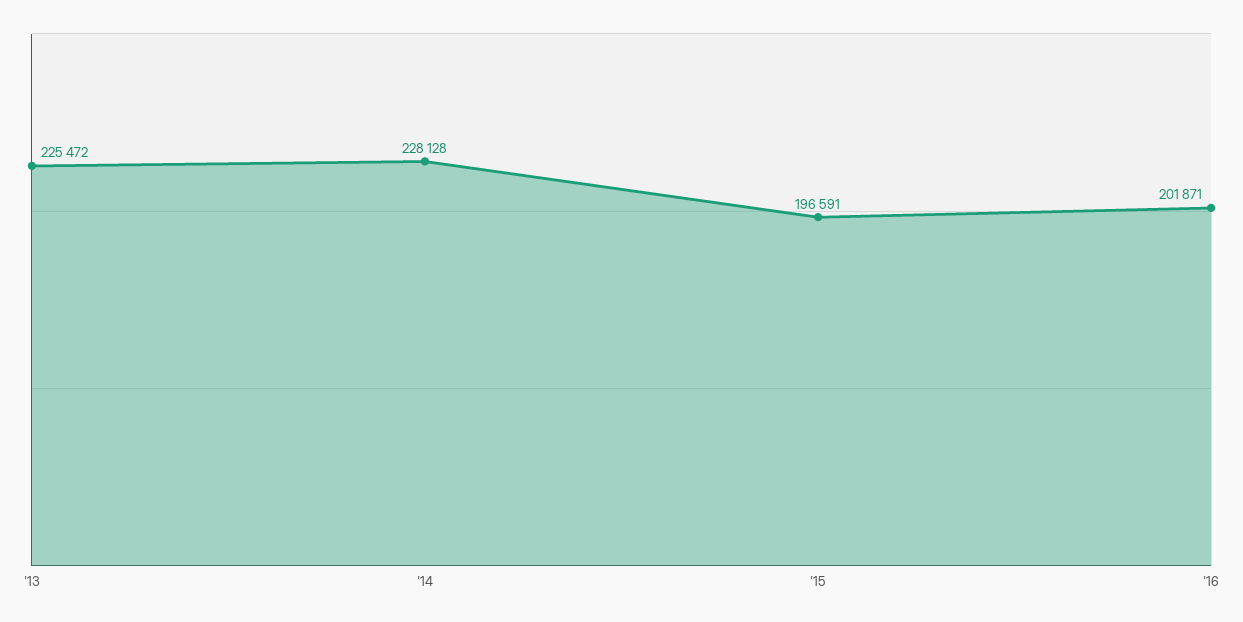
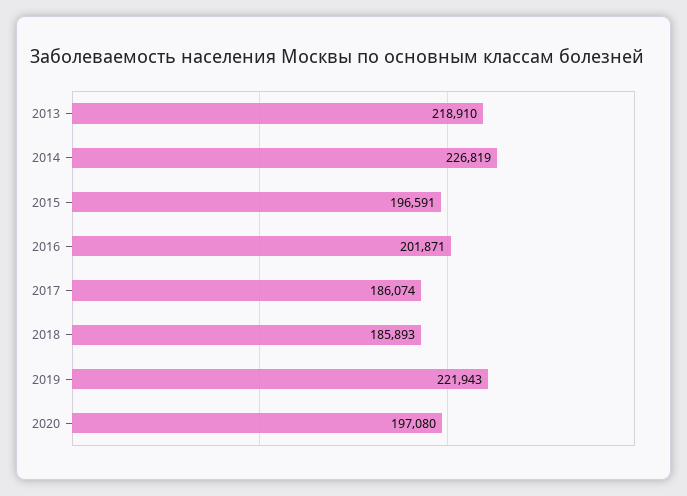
'13: 225472 -> 218910
'14: 228128 -> 226819
2017: none -> 186074
2018: none -> 185893
2019: none -> 221943
2020: none -> 197080

